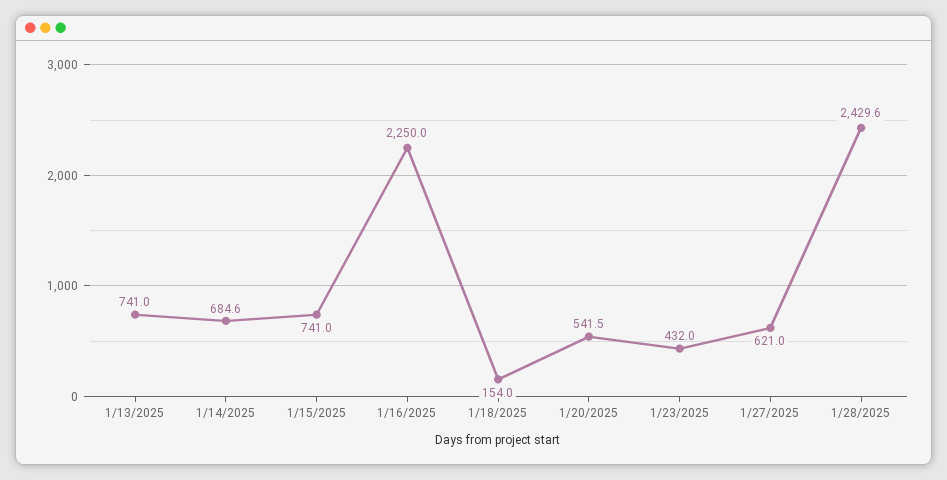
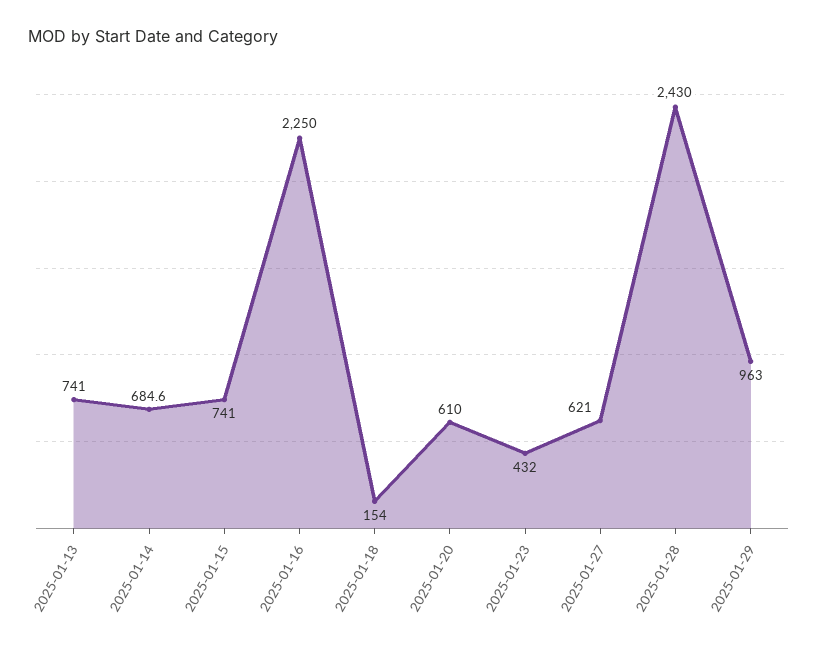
1/20/2025: 541.5 -> 610
1/28/2025: 2429.6 -> 2430
2025-01-29: none -> 963

